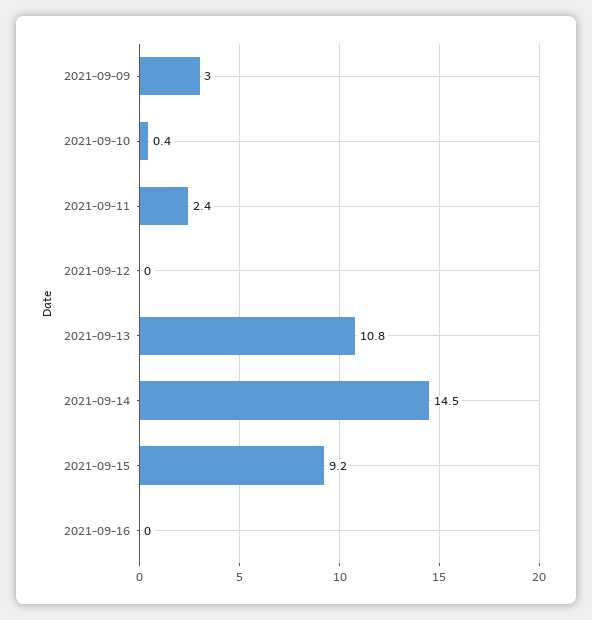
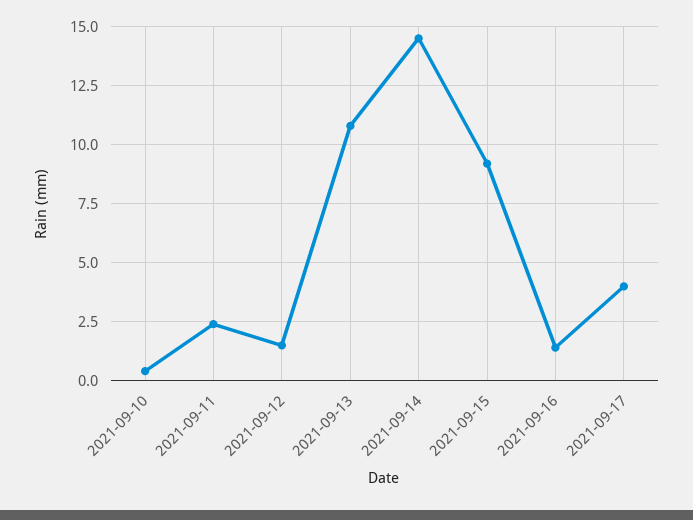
2021-09-09: 3 -> none
2021-09-12: 0 -> 1.5
2021-09-16: 0 -> 1.5
2021-09-17: none -> 4

